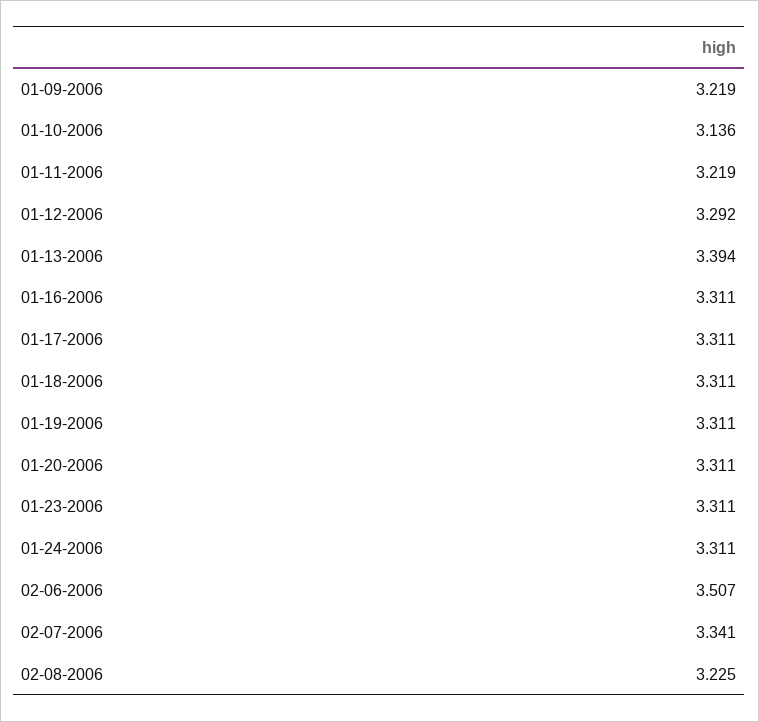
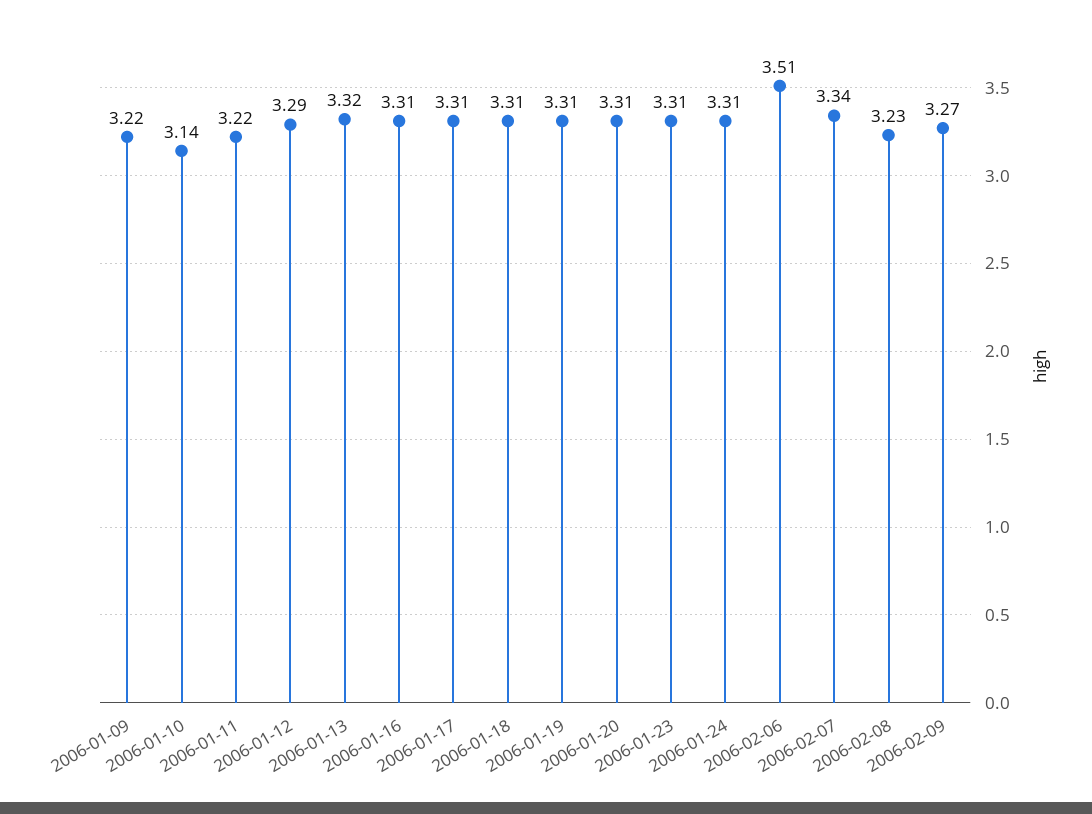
01-13-2006: 3.394 -> 3.32
2006-02-09: none -> 3.27

